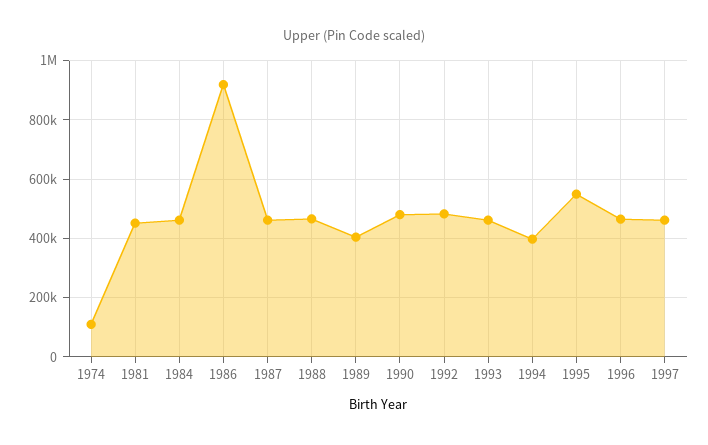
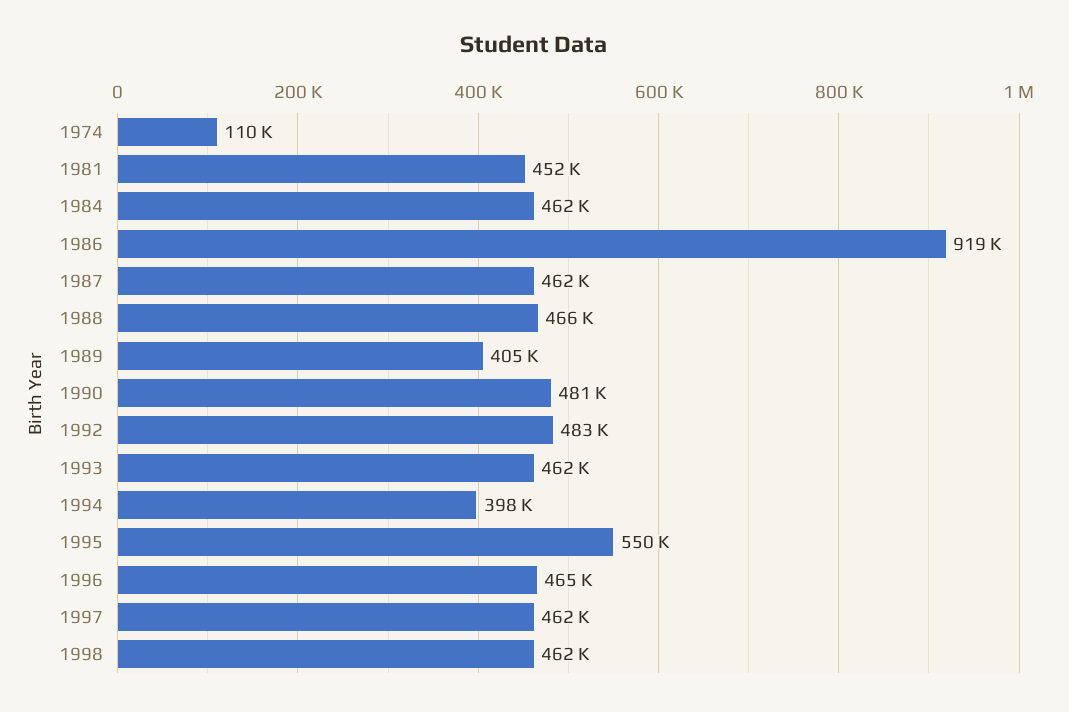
1998: none -> 462000

